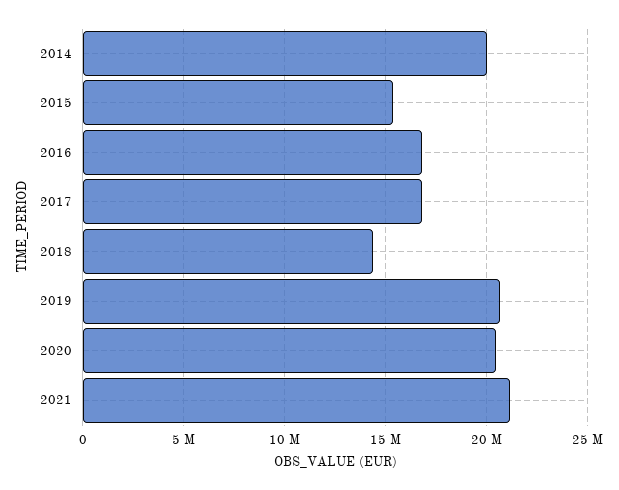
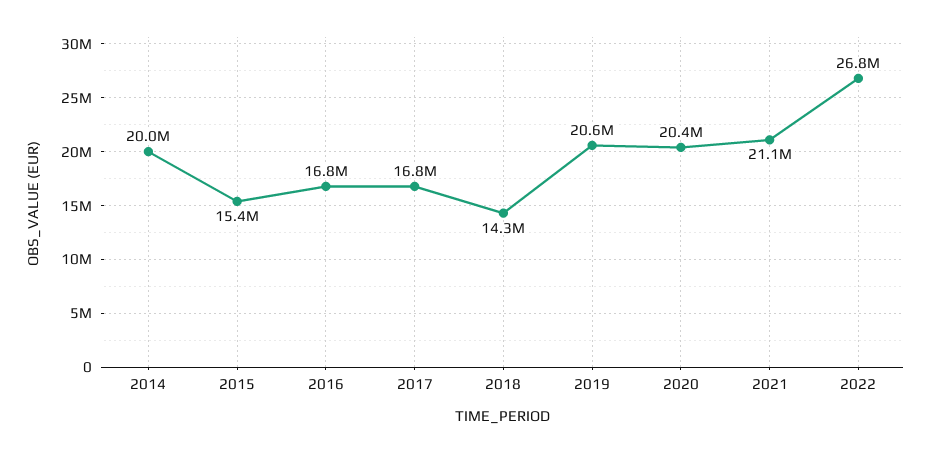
2022: none -> 26800000

